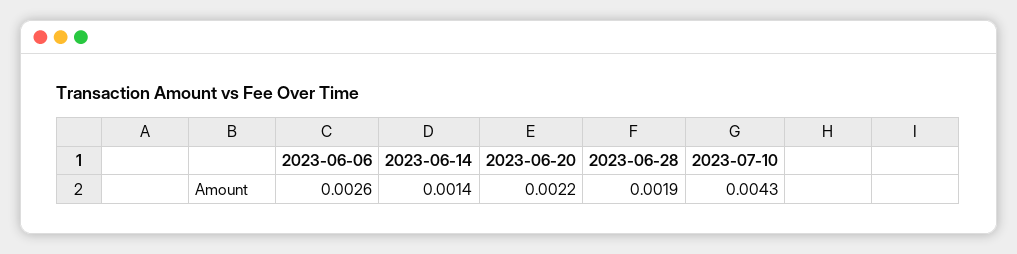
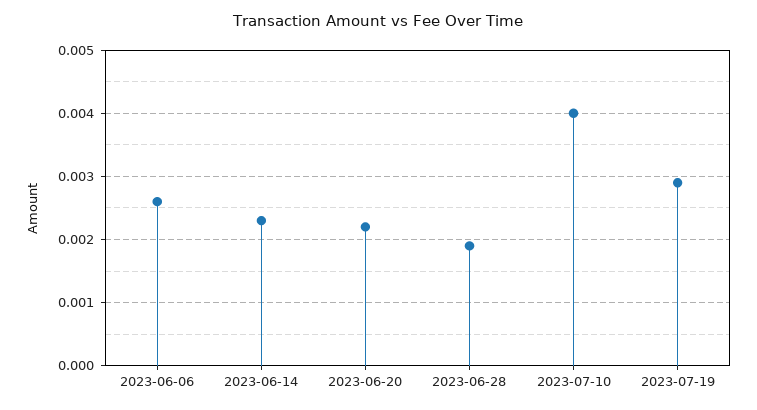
2023-06-14: 0.0014 -> 0.0023
2023-07-10: 0.0043 -> 0.004
2023-07-19: none -> 0.0029

